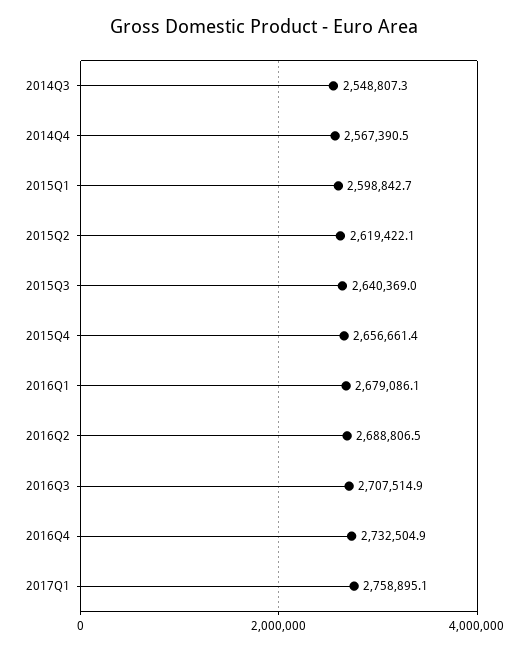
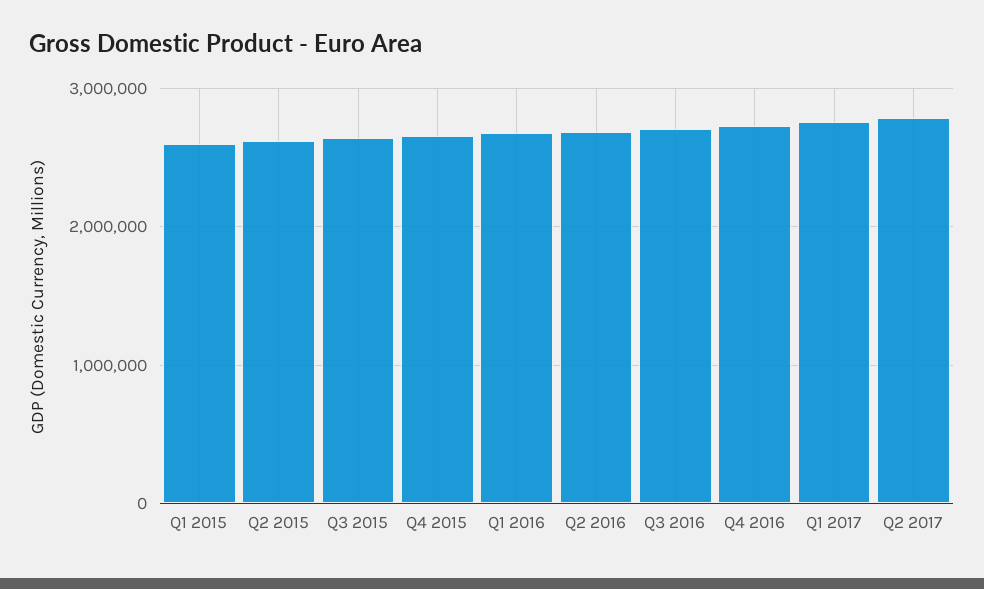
2014Q3: 2548807.3 -> none
2014Q4: 2567390.5 -> none
Q2 2017: none -> 2800000

